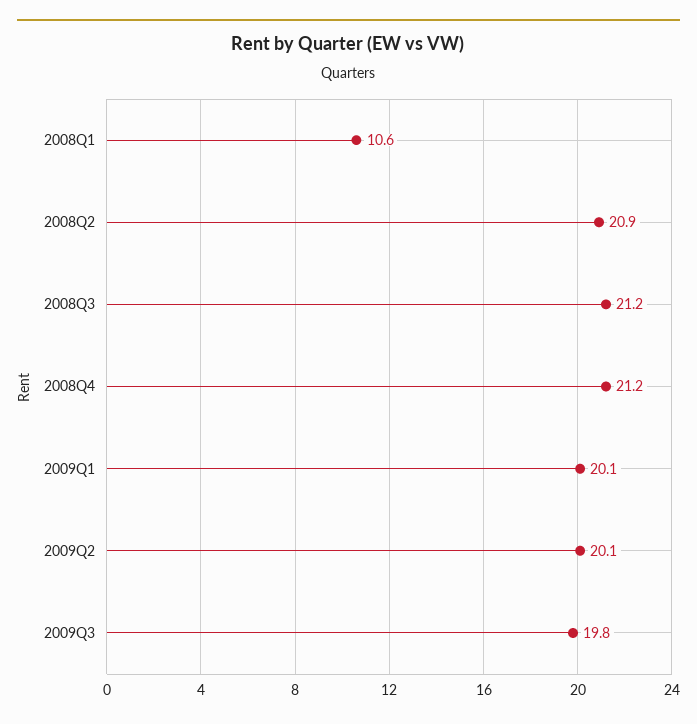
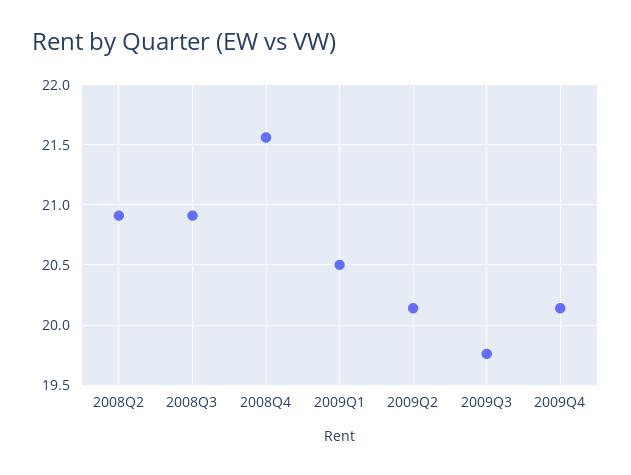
2008Q1: 10.6 -> none
2008Q3: 21.2 -> 20.9
2008Q4: 21.2 -> 21.55
2009Q1: 20.1 -> 20.5
2009Q4: none -> 20.15

